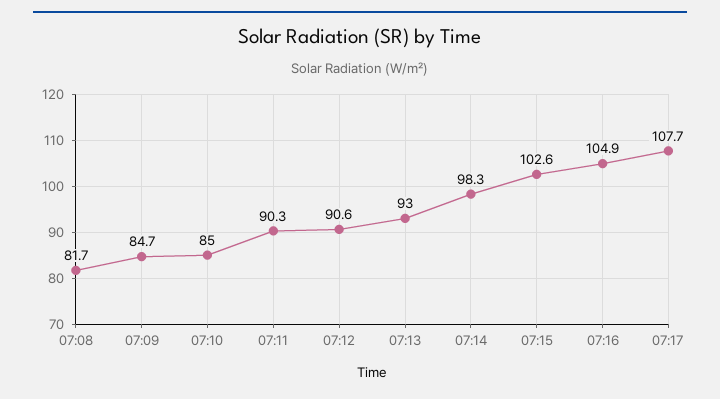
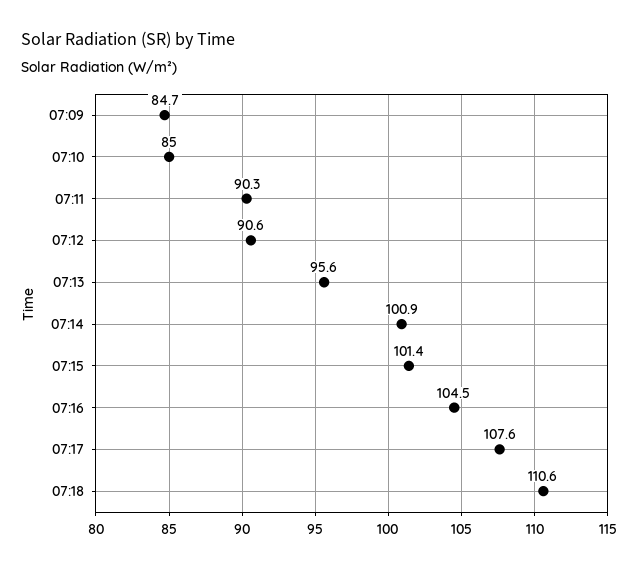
07:08: 81.7 -> none
07:13: 93 -> 95.6
07:14: 98.3 -> 100.9
07:15: 102.6 -> 101.4
07:16: 104.9 -> 104.5
07:17: 107.7 -> 107.6
07:18: none -> 110.6

